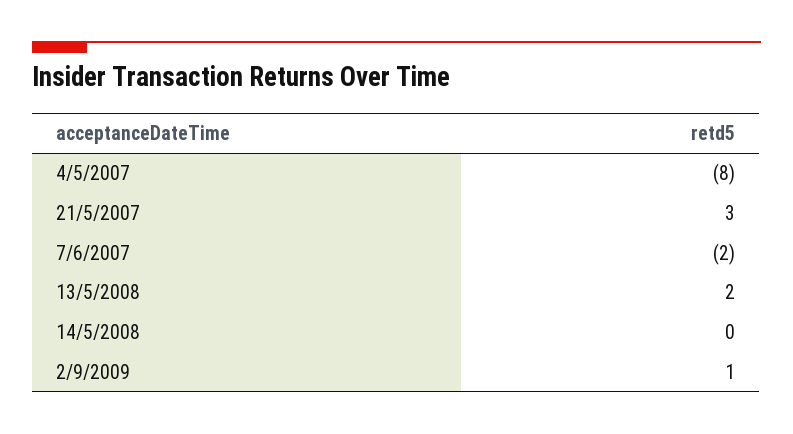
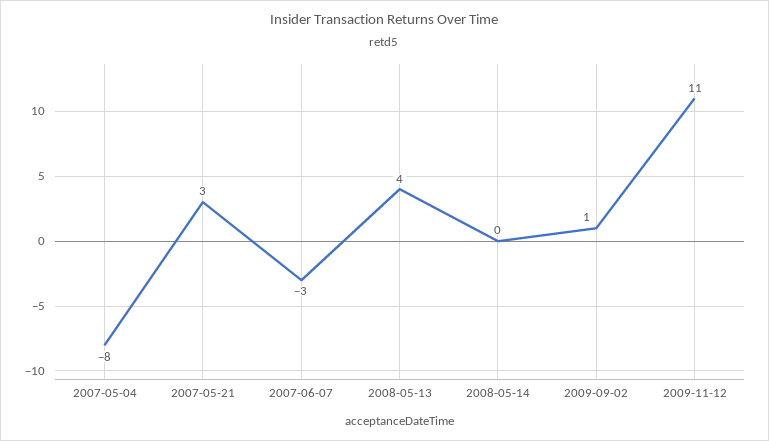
7/6/2007: -2 -> -3
13/5/2008: 2 -> 4
2009-11-12: none -> 11

